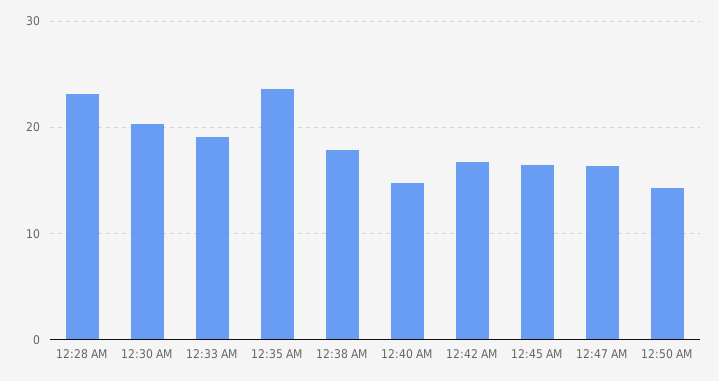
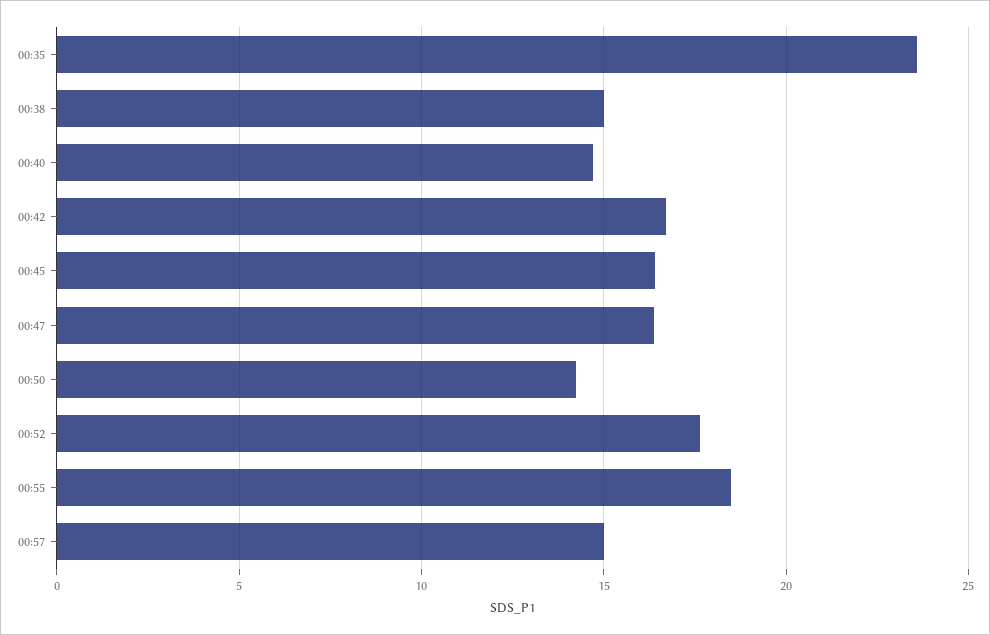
12:28 AM: 23 -> none
12:30 AM: 20 -> none
12:33 AM: 19 -> none
12:38 AM: 18 -> 15
00:52: none -> 17.5
00:55: none -> 18.5
00:57: none -> 15

